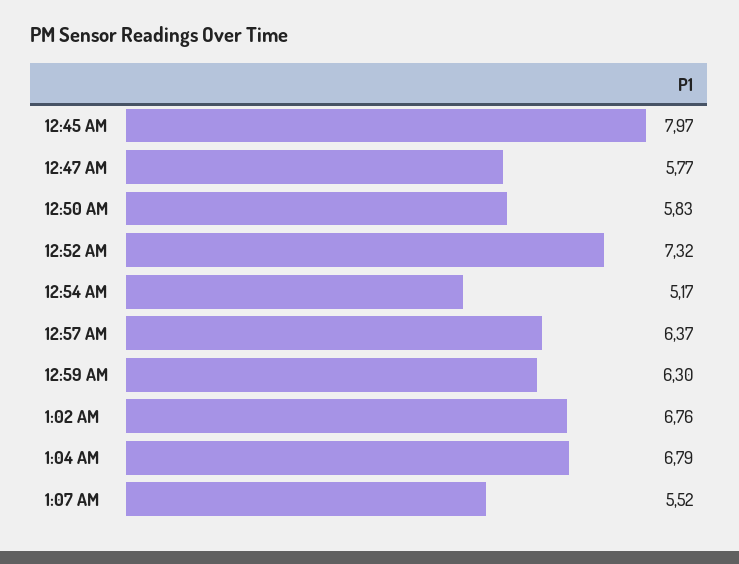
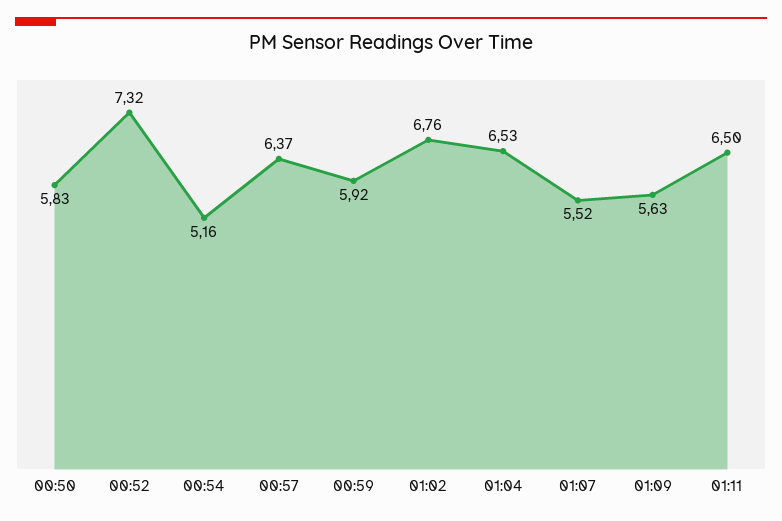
12:45 AM: 7.97 -> none
12:47 AM: 5.77 -> none
12:54 AM: 5.17 -> 5.16
12:59 AM: 6.3 -> 5.92
1:04 AM: 6.79 -> 6.53
01:09: none -> 5.63
01:11: none -> 6.5

